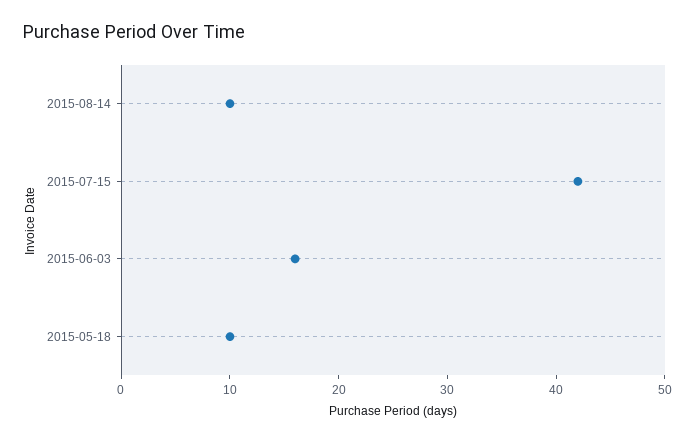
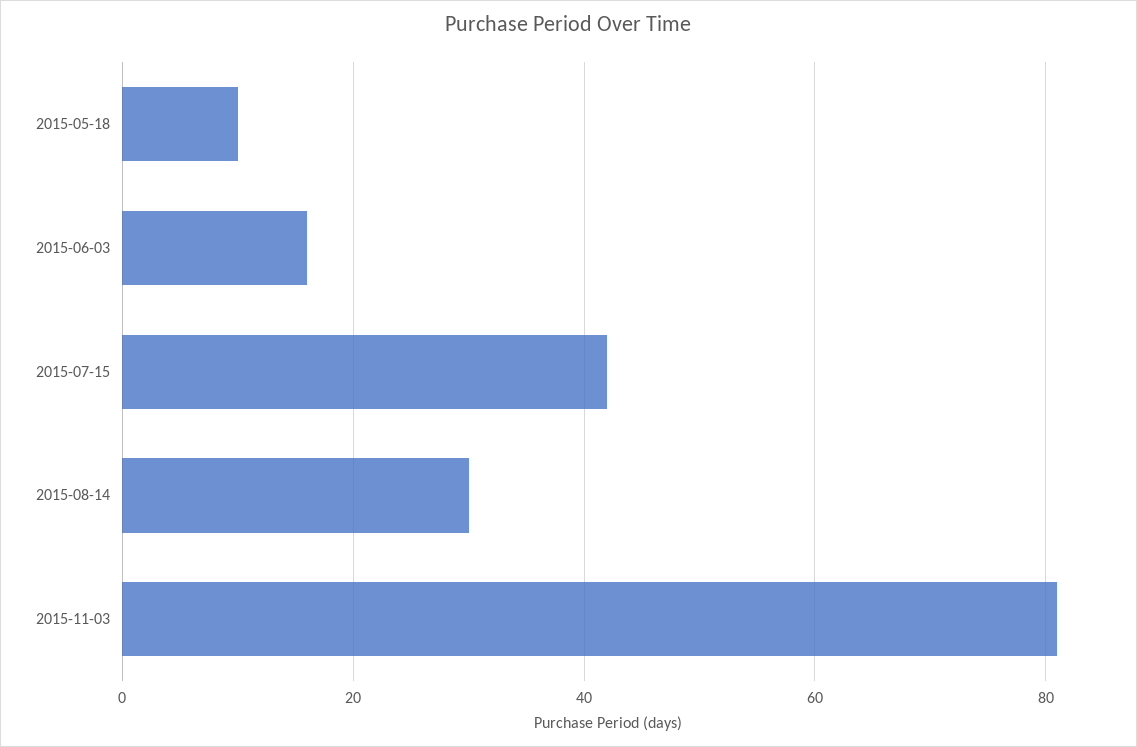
2015-08-14: 10 -> 30
2015-11-03: none -> 80

